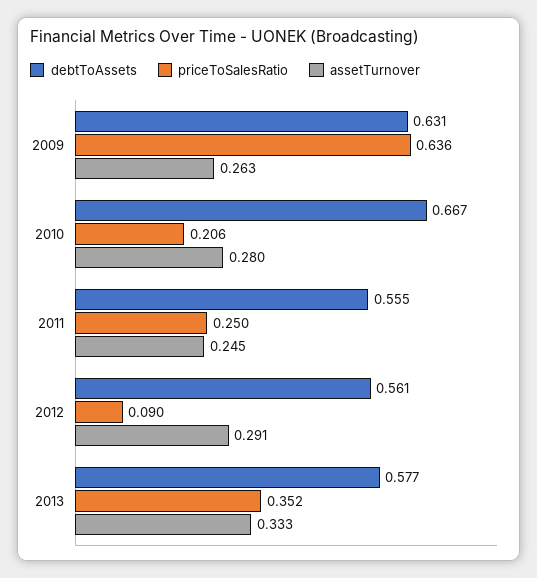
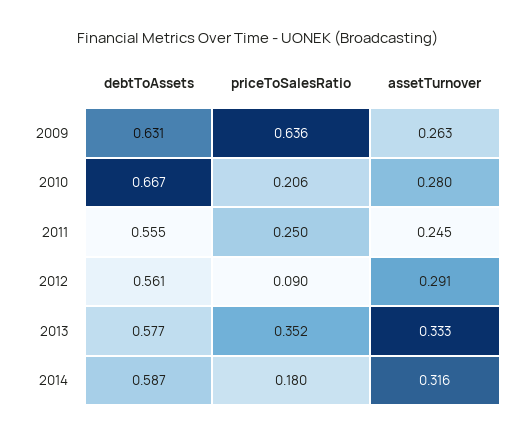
debtToAssets, 2014: none -> 0.587
priceToSalesRatio, 2014: none -> 0.18
assetTurnover, 2014: none -> 0.316

